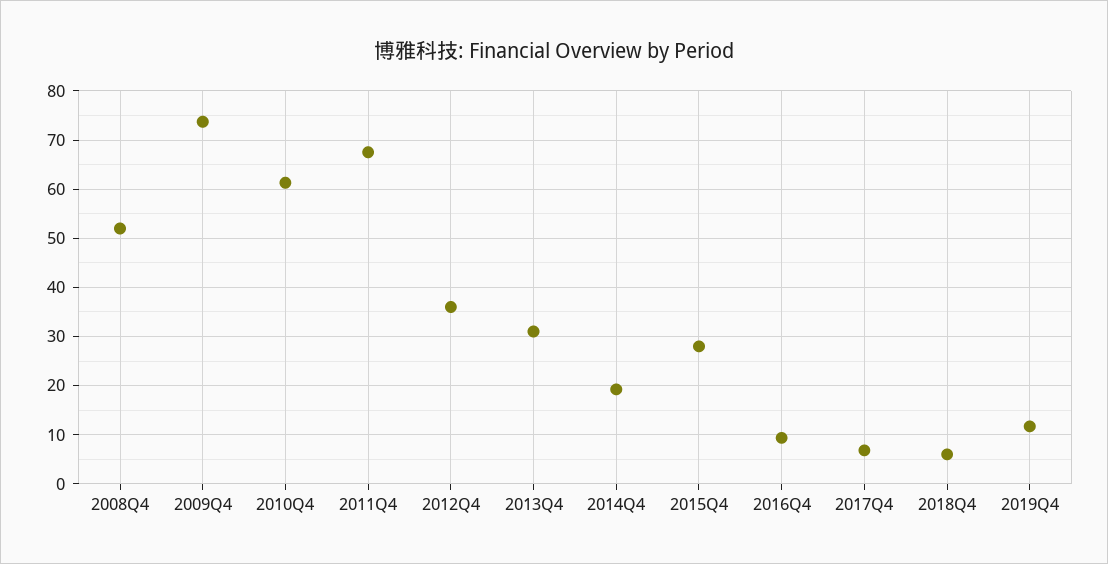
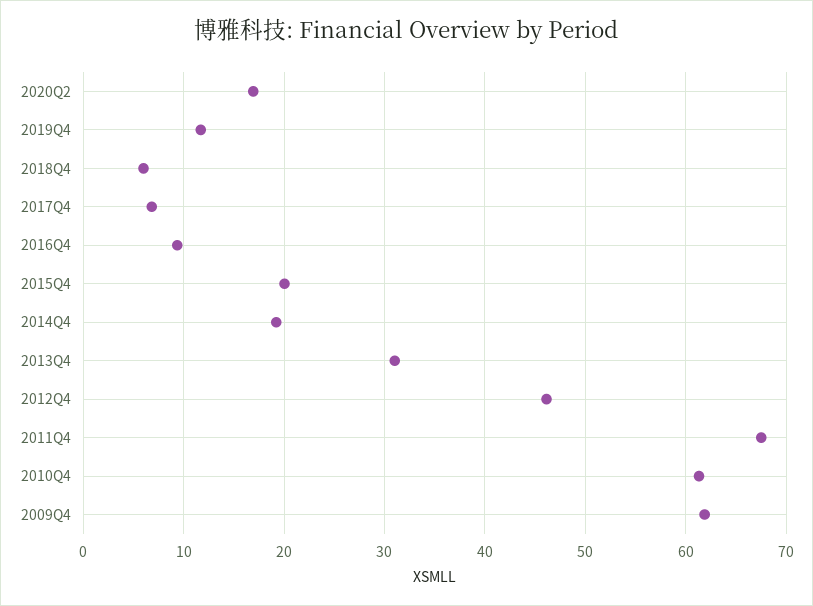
2008Q4: 52 -> none
2009Q4: 74 -> 62
2012Q4: 36 -> 46
2015Q4: 28 -> 20
2020Q2: none -> 17

